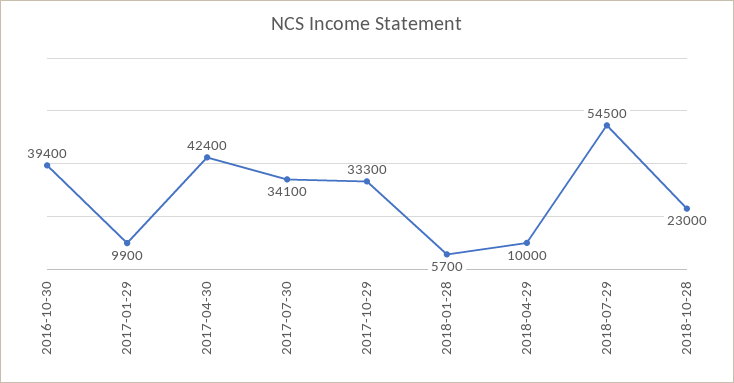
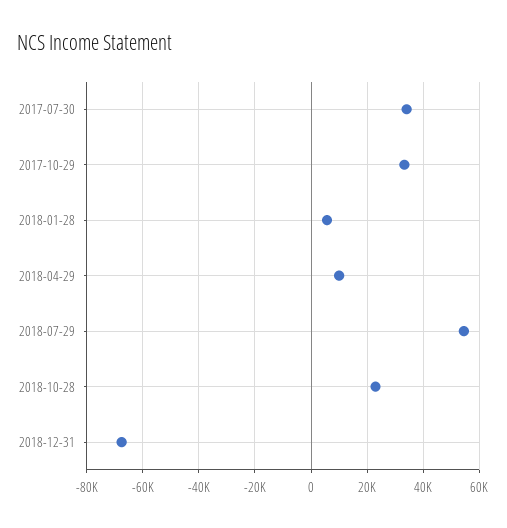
2016-10-30: 39400 -> none
2017-01-29: 9900 -> none
2017-04-30: 42400 -> none
2018-12-31: none -> -67500

